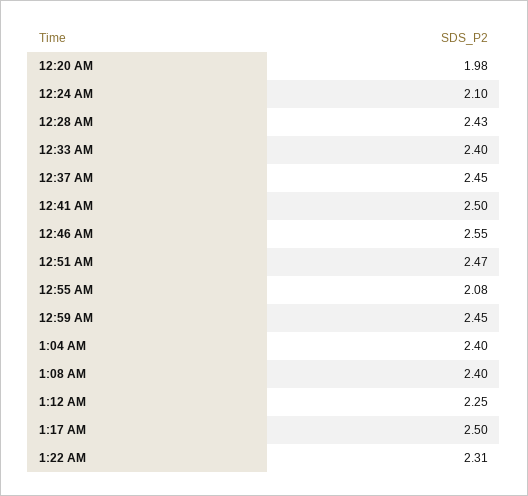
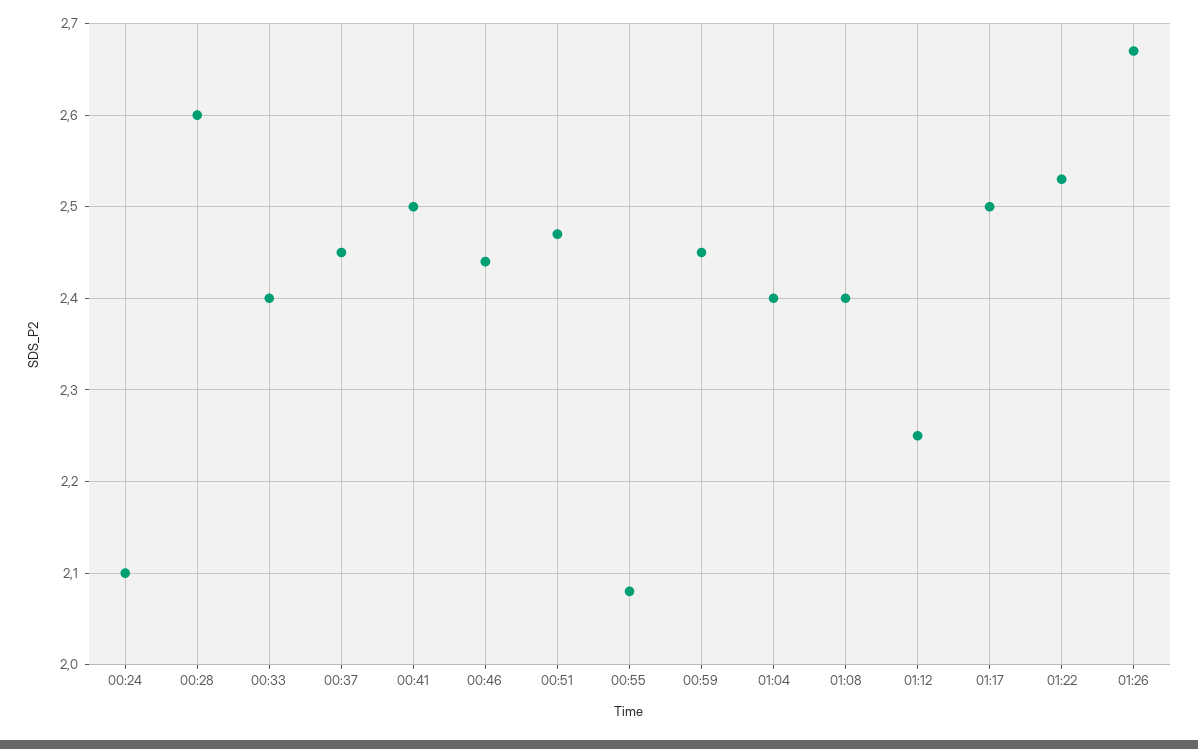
12:20 AM: 1.98 -> none
12:28 AM: 2.43 -> 2.6
12:46 AM: 2.55 -> 2.44
1:22 AM: 2.31 -> 2.53
01:26: none -> 2.67

